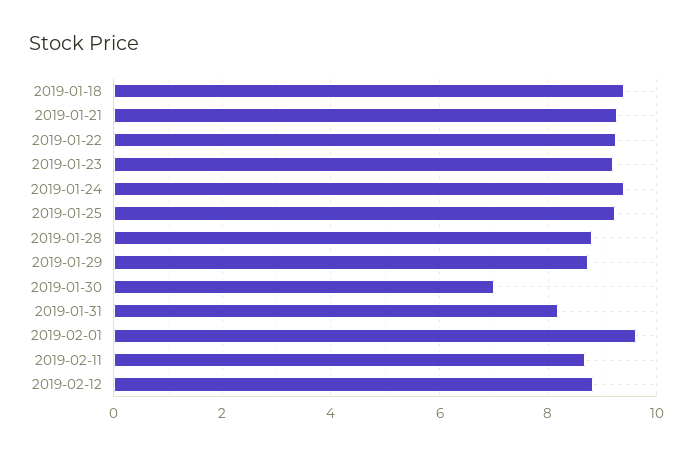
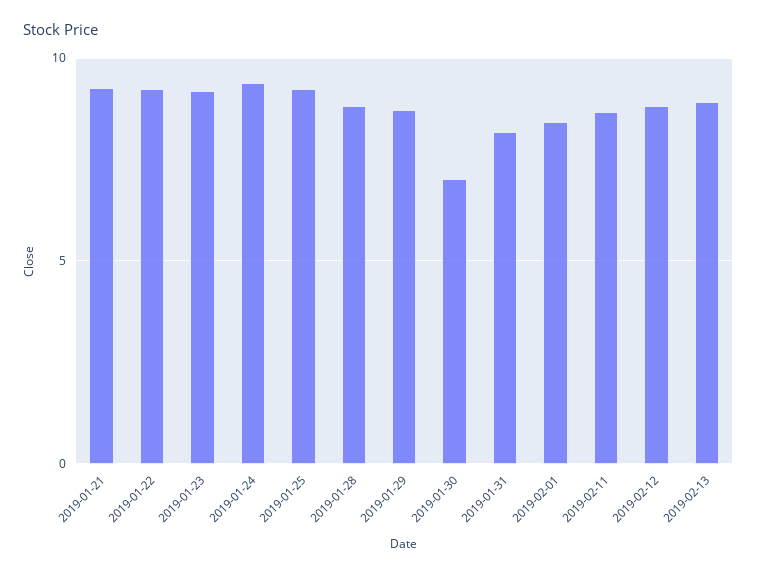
2019-01-18: 9.4 -> none
2019-02-01: 9.6 -> 8.5
2019-02-13: none -> 9

